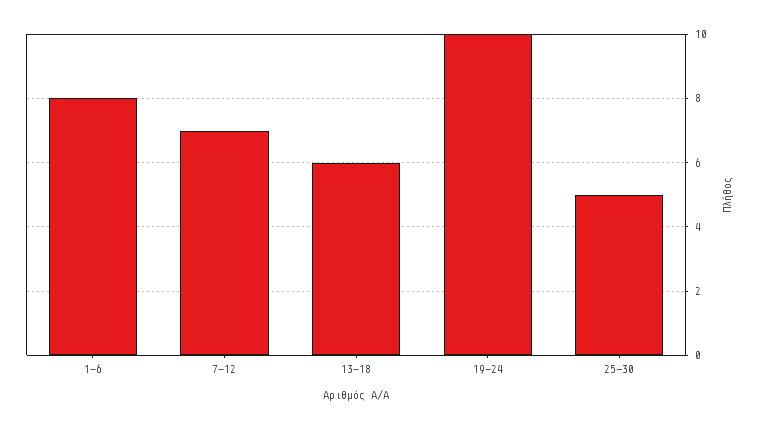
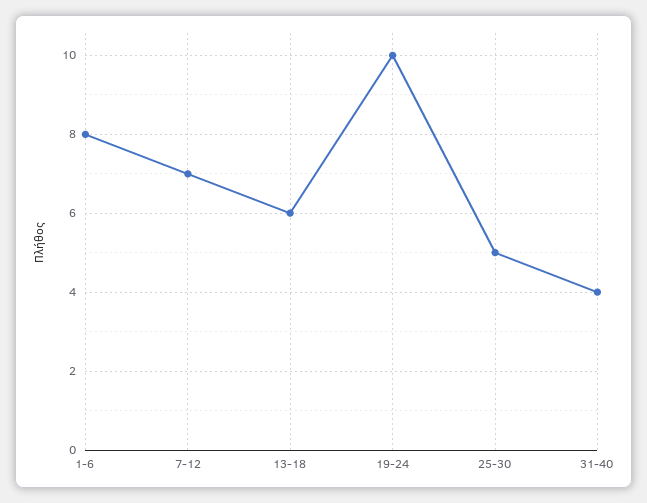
31-40: none -> 4

